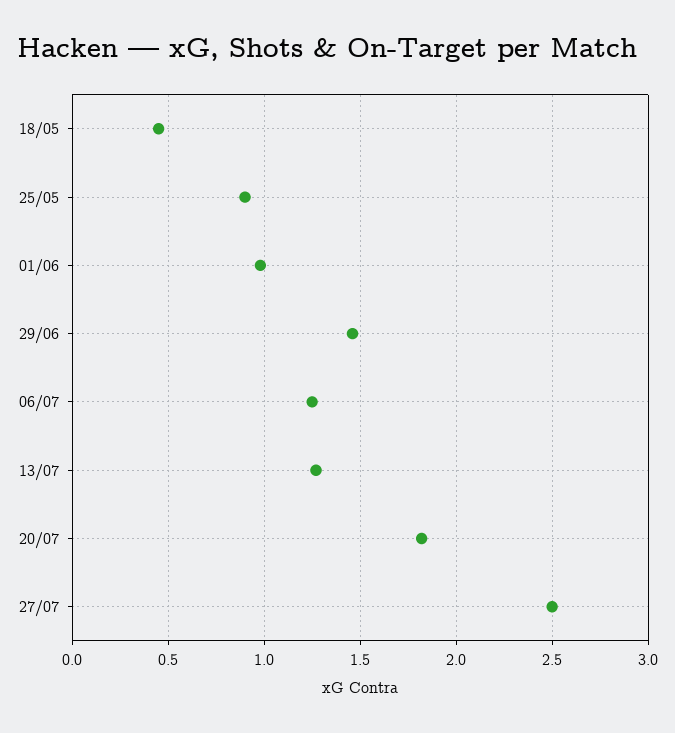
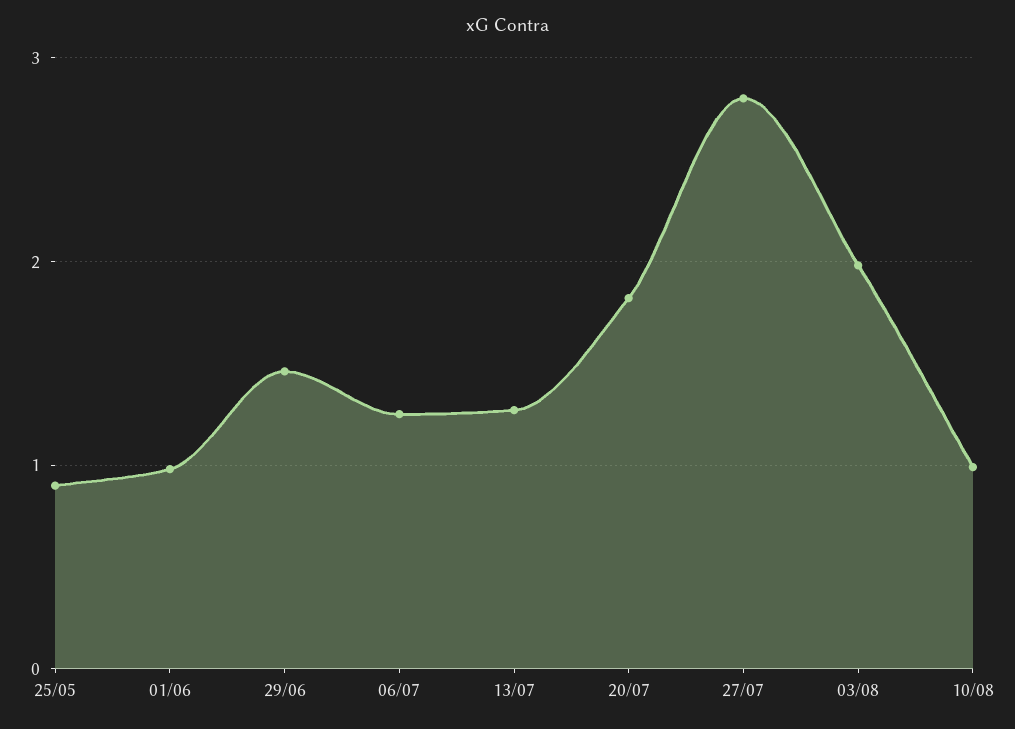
18/05: 0.45 -> none
27/07: 2.5 -> 2.8
03/08: none -> 2
10/08: none -> 1

